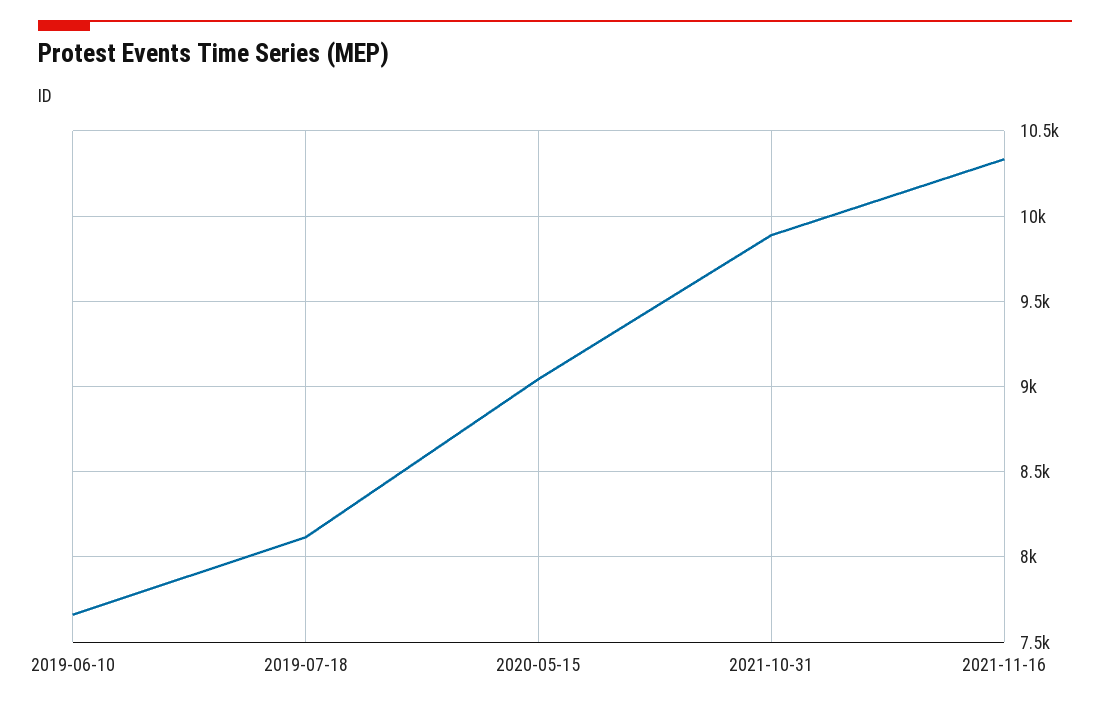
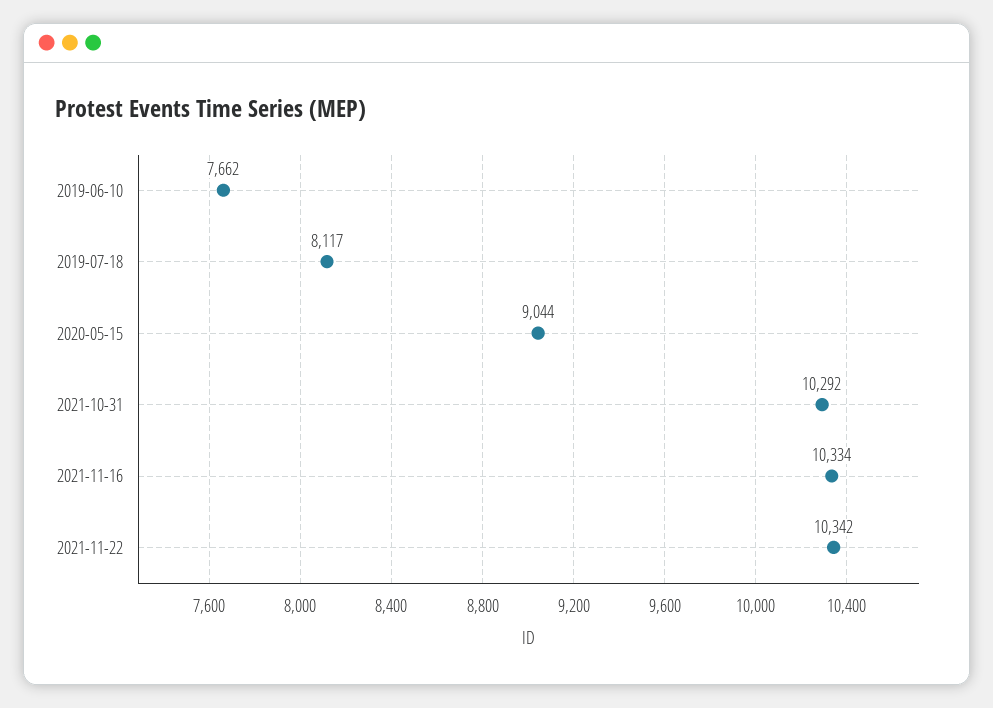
2021-10-31: 9900 -> 10292
2021-11-22: none -> 10342

